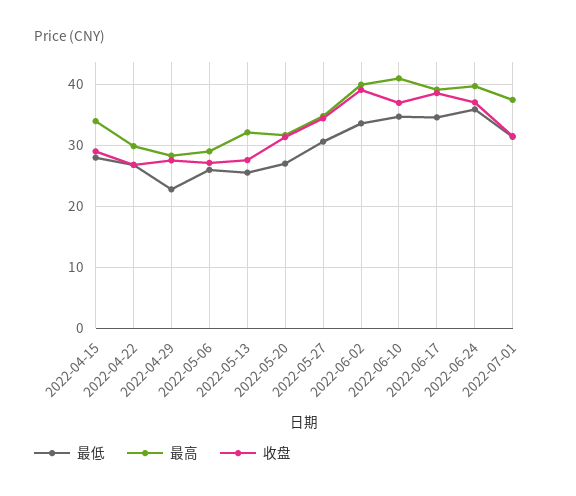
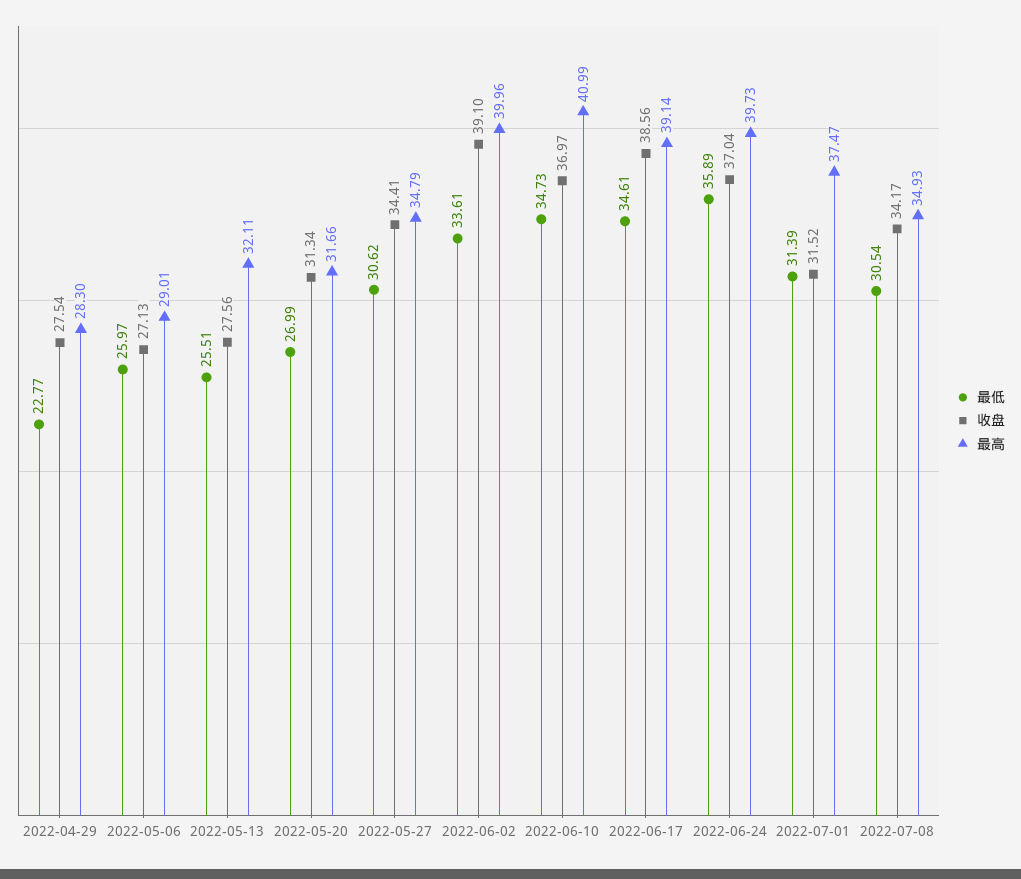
最低, 2022-04-15: 28 -> none
最高, 2022-04-15: 34 -> none
收盘, 2022-04-15: 29 -> none
最低, 2022-04-22: 27 -> none
最高, 2022-04-22: 30 -> none
收盘, 2022-04-22: 27 -> none
最低, 2022-07-08: none -> 30.54
收盘, 2022-07-08: none -> 34.17
最高, 2022-07-08: none -> 34.93

